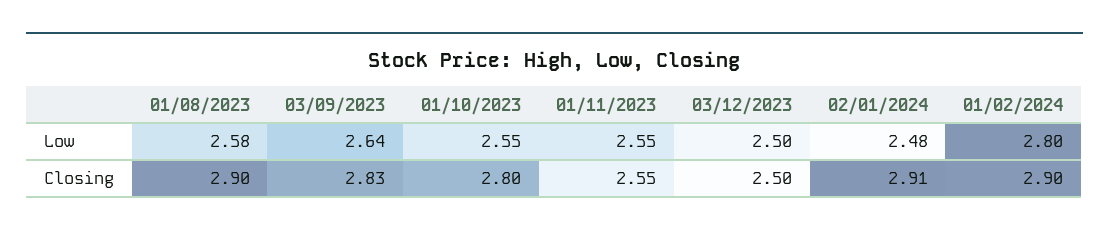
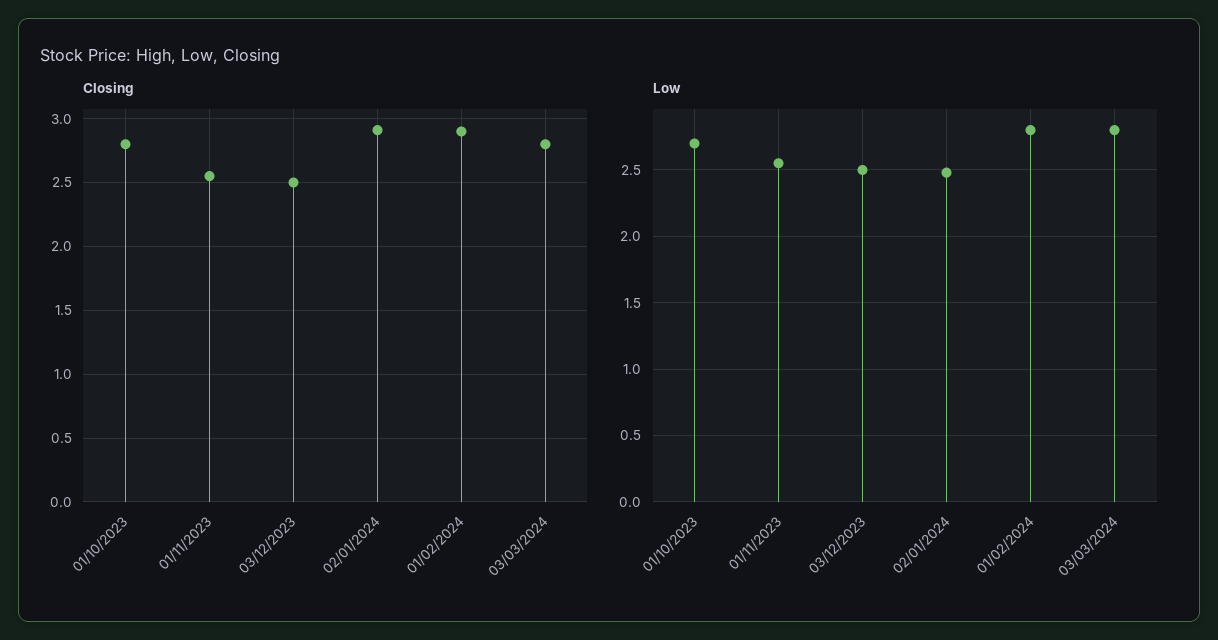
Low, 01/08/2023: 2.58 -> none
Low, 03/09/2023: 2.64 -> none
Low, 01/10/2023: 2.55 -> 2.7
Closing, 01/08/2023: 2.9 -> none
Closing, 03/09/2023: 2.83 -> none
Closing, 03/03/2024: none -> 2.8
Low, 03/03/2024: none -> 2.8

